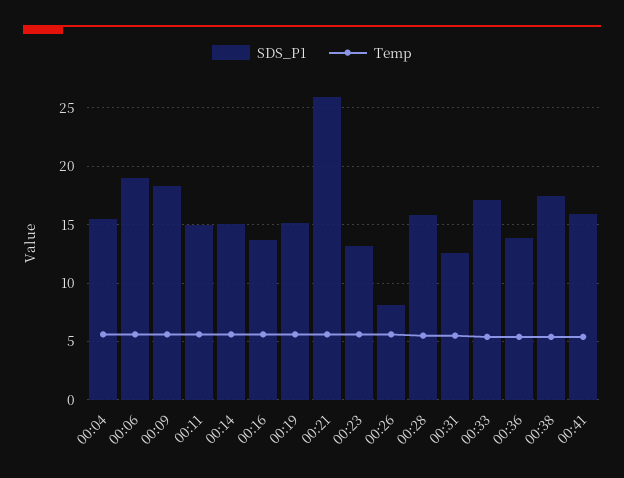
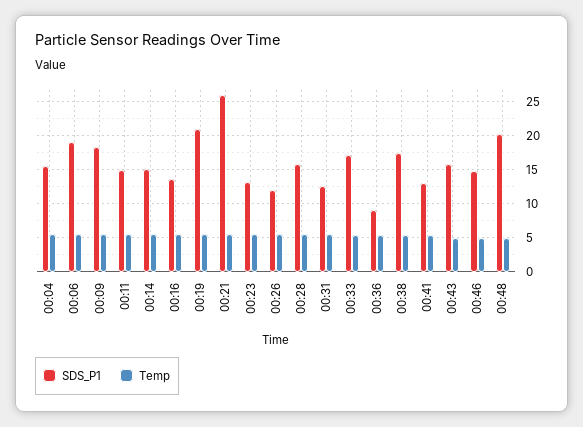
SDS_P1, 00:19: 15 -> 21
SDS_P1, 00:26: 8 -> 12
SDS_P1, 00:36: 14 -> 9
SDS_P1, 00:41: 16 -> 13
SDS_P1, 00:43: none -> 16
Temp, 00:43: none -> 5
SDS_P1, 00:46: none -> 15
Temp, 00:46: none -> 5
SDS_P1, 00:48: none -> 20
Temp, 00:48: none -> 5

